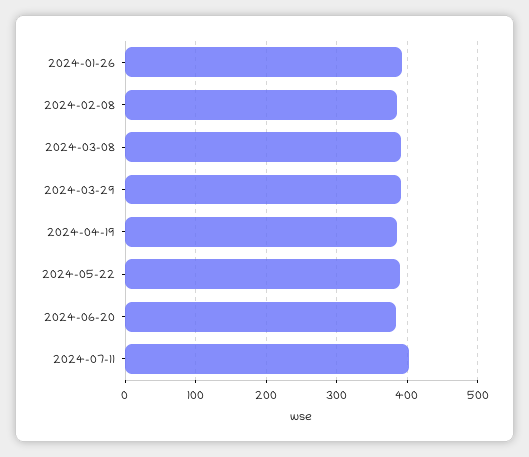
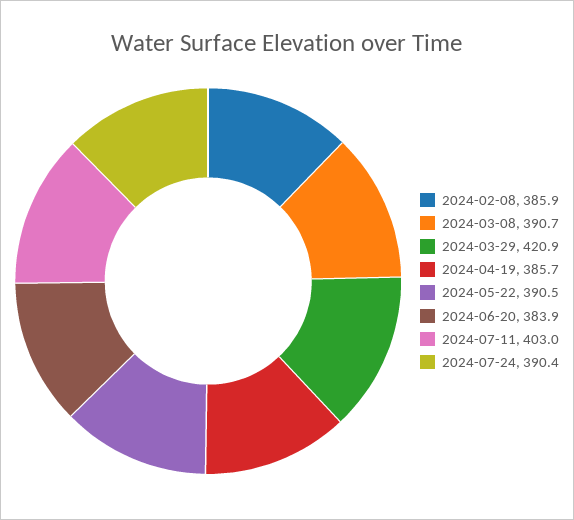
2024-01-26: 390 -> none
2024-03-29: 390 -> 420.9
2024-07-24: none -> 390.4

